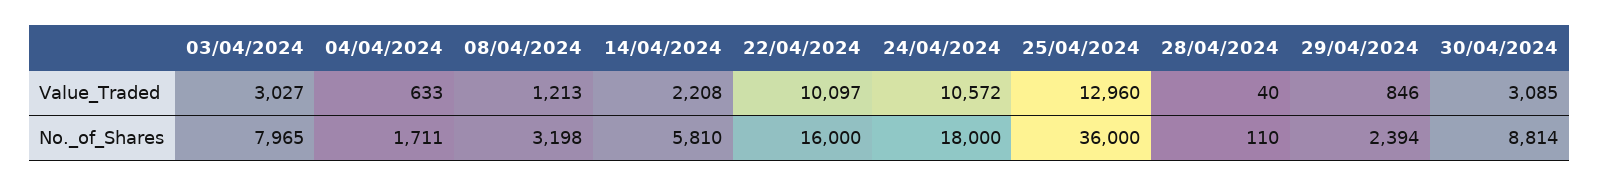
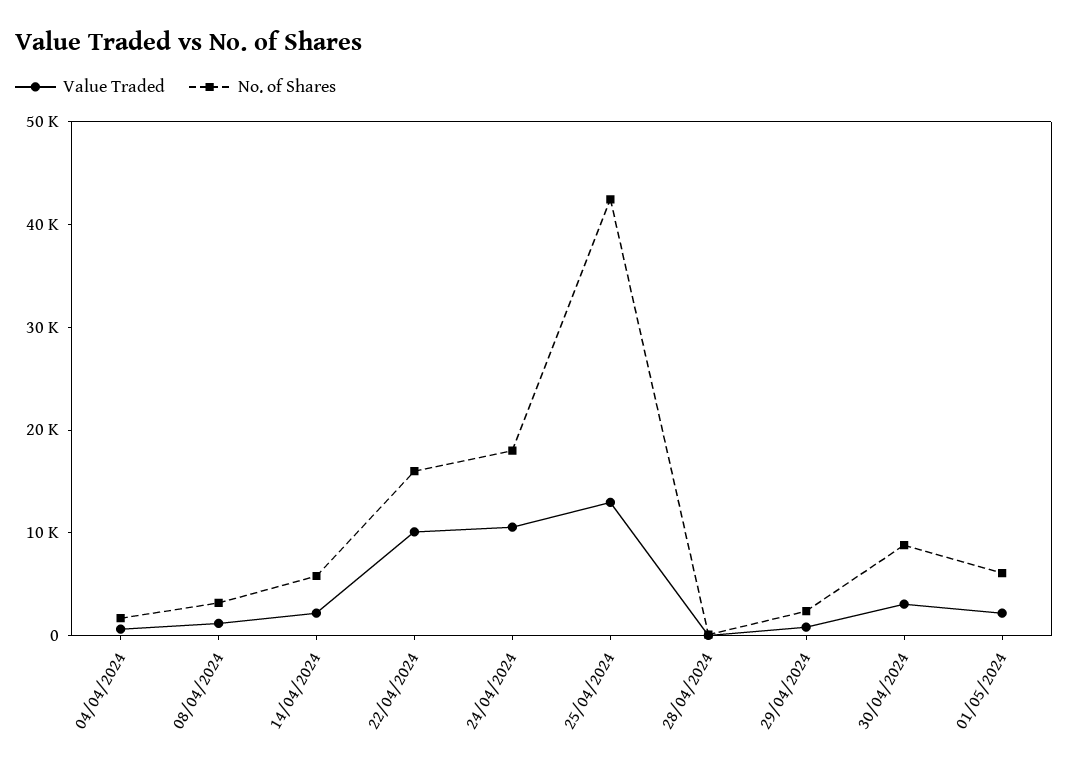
Value_Traded, 03/04/2024: 3027 -> none
No._of_Shares, 03/04/2024: 7965 -> none
No._of_Shares, 25/04/2024: 36000 -> 42000
Value_Traded, 01/05/2024: none -> 2000
No._of_Shares, 01/05/2024: none -> 6000

